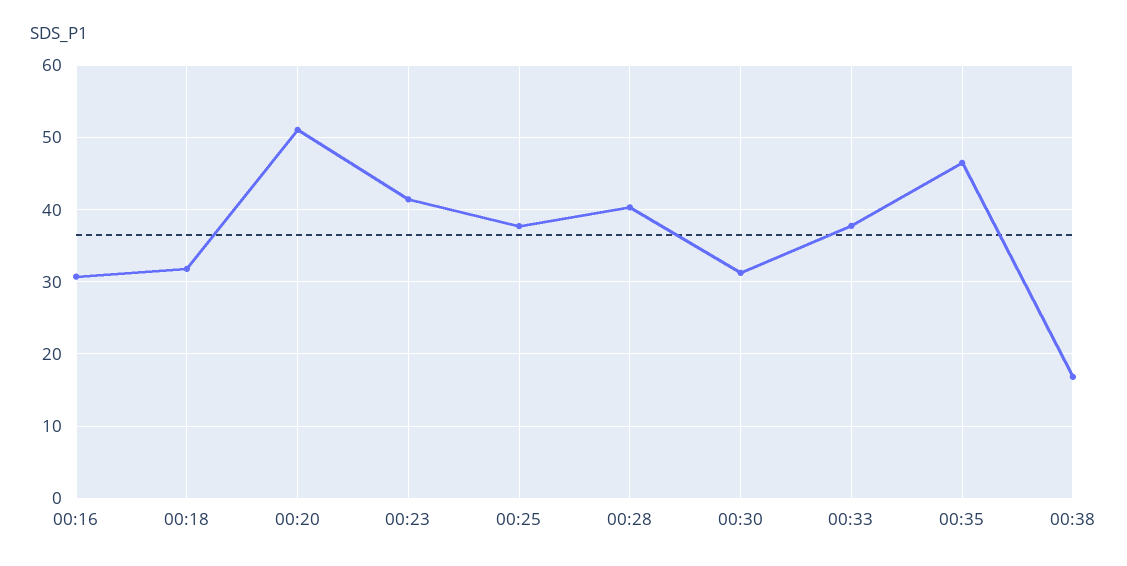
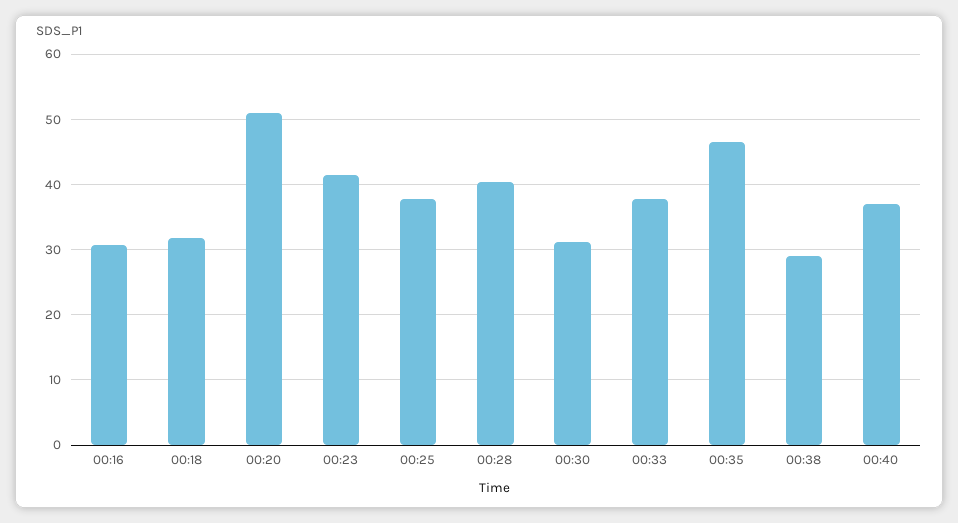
00:38: 17 -> 29
00:40: none -> 37

